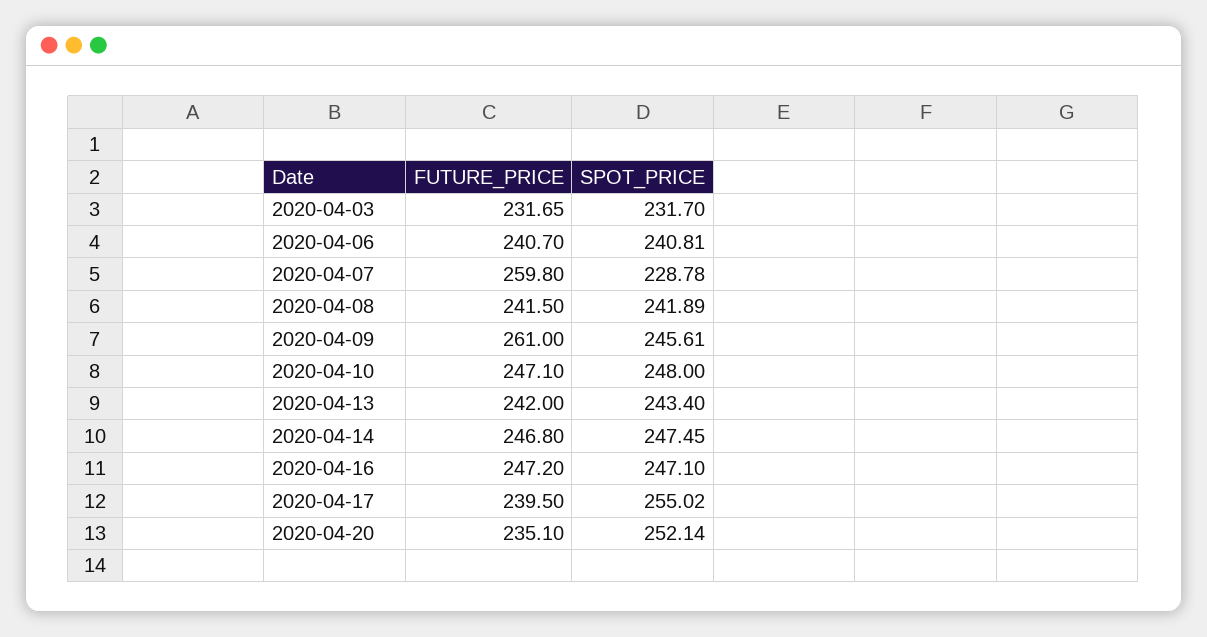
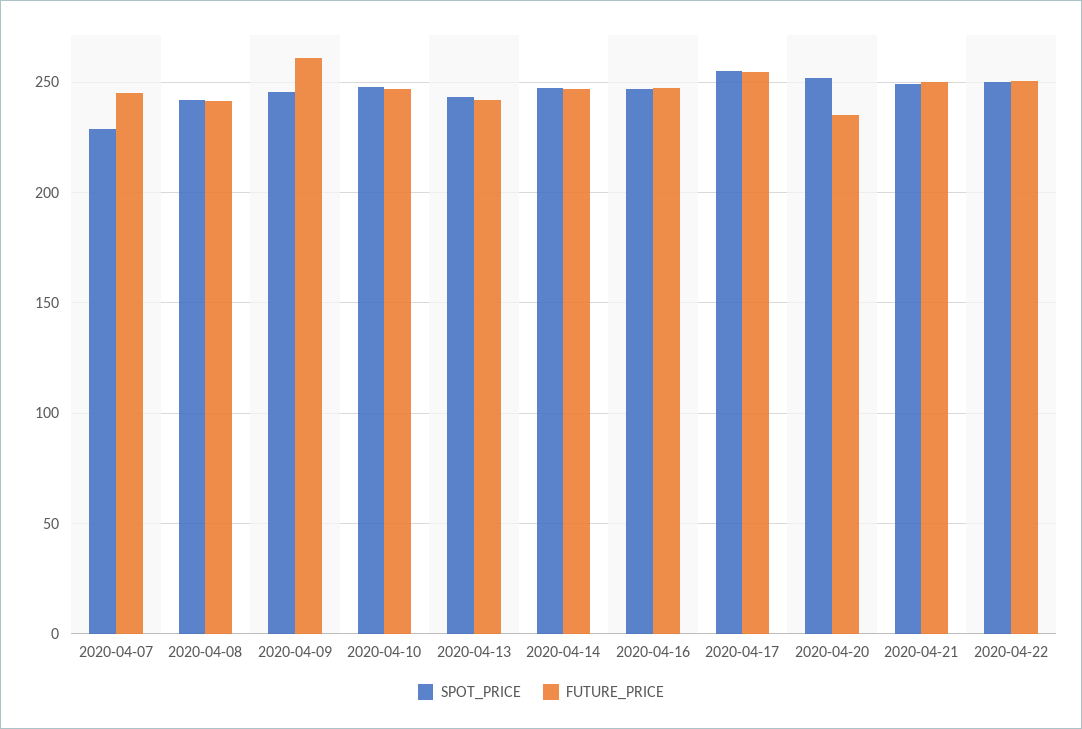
FUTURE_PRICE, 2020-04-03: 231.65 -> none
SPOT_PRICE, 2020-04-03: 231.7 -> none
FUTURE_PRICE, 2020-04-06: 240.7 -> none
SPOT_PRICE, 2020-04-06: 240.81 -> none
FUTURE_PRICE, 2020-04-07: 259.8 -> 245
FUTURE_PRICE, 2020-04-17: 239.5 -> 255
SPOT_PRICE, 2020-04-21: none -> 250
FUTURE_PRICE, 2020-04-21: none -> 250
SPOT_PRICE, 2020-04-22: none -> 250
FUTURE_PRICE, 2020-04-22: none -> 250

